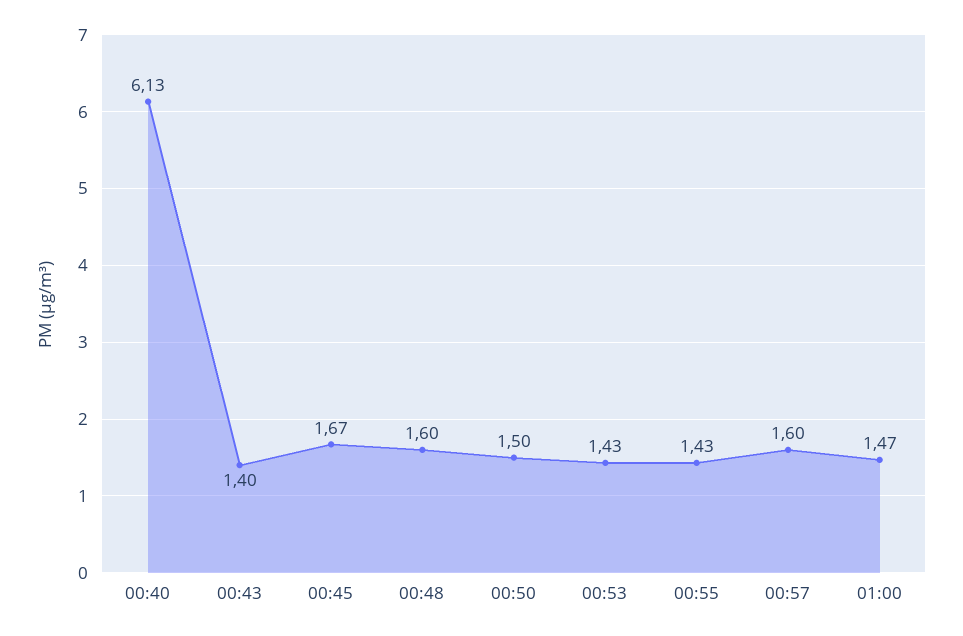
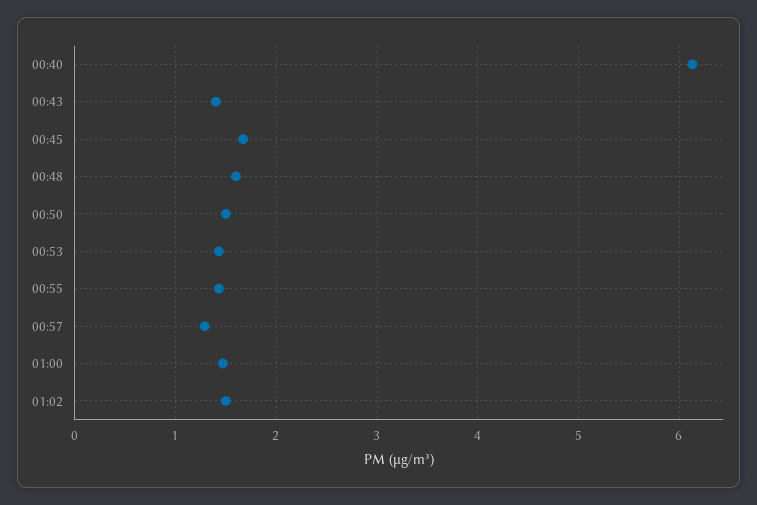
00:57: 1.6 -> 1.3
01:02: none -> 1.5

